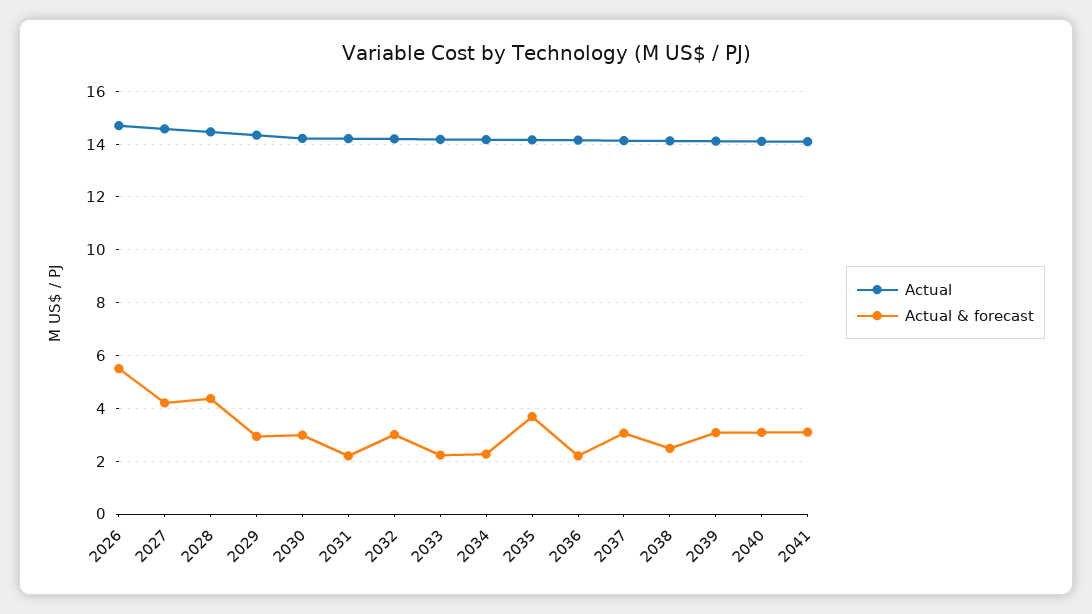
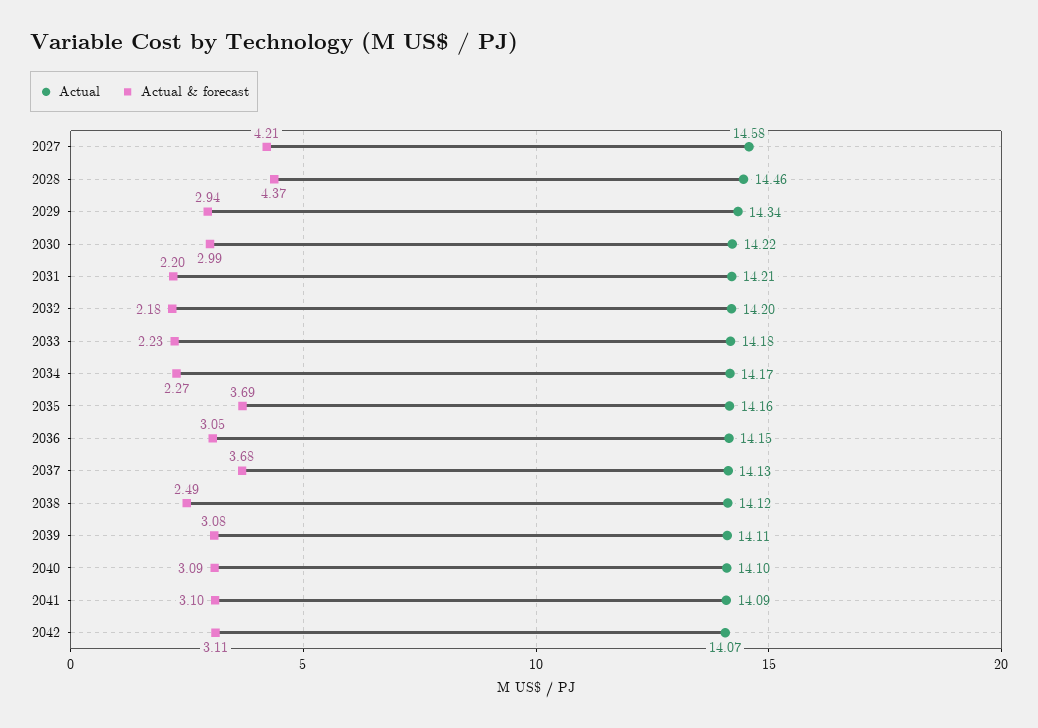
Actual, 2026: 14.75 -> none
Actual & forecast, 2026: 5.5 -> none
Actual & forecast, 2032: 3 -> 2.18
Actual & forecast, 2036: 2.25 -> 3.05
Actual & forecast, 2037: 3 -> 3.68
Actual, 2042: none -> 14.07
Actual & forecast, 2042: none -> 3.11

